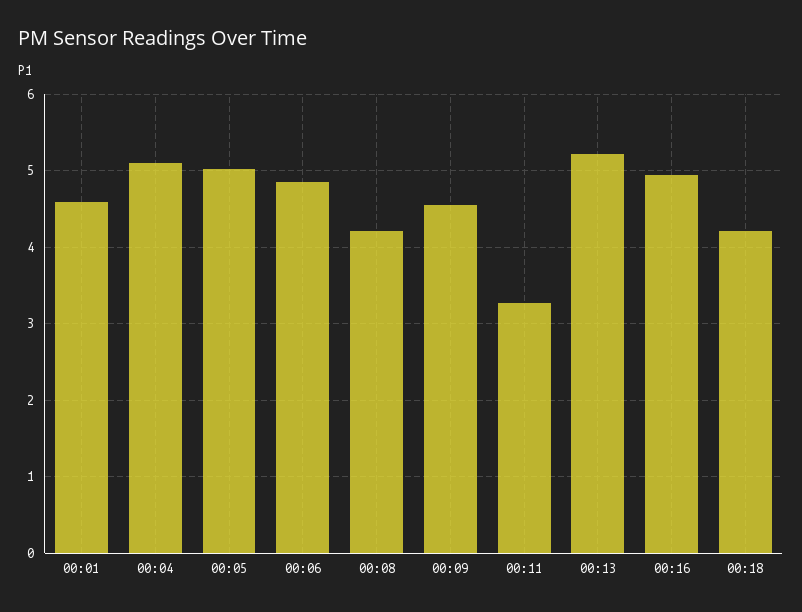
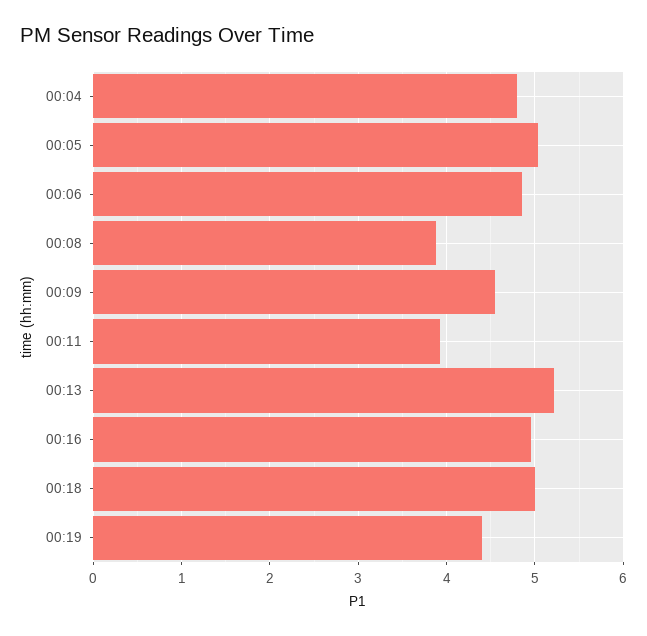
00:01: 4.6 -> none
00:04: 5.1 -> 4.8
00:08: 4.2 -> 3.9
00:11: 3.3 -> 3.9
00:18: 4.2 -> 5
00:19: none -> 4.4

